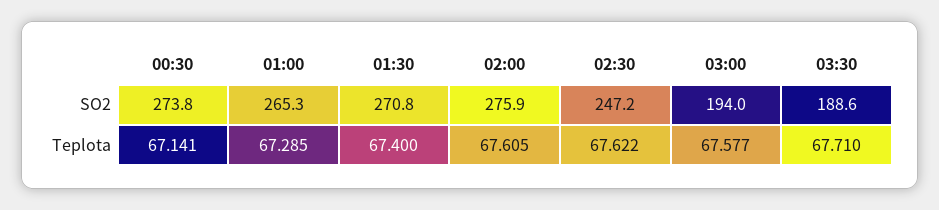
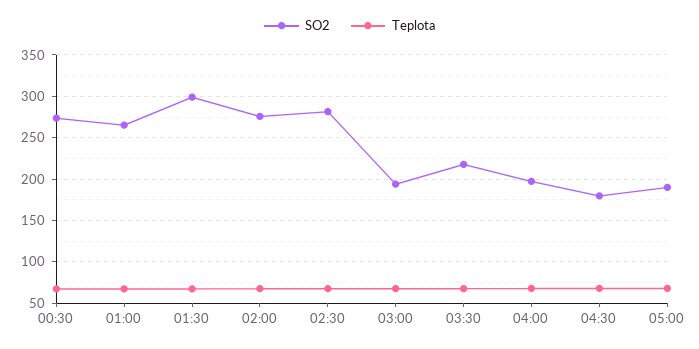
SO2, 01:30: 270.8 -> 300
SO2, 02:30: 247.2 -> 280
SO2, 03:30: 188.6 -> 220
SO2, 04:00: none -> 200
Teplota, 04:00: none -> 70
SO2, 04:30: none -> 180
Teplota, 04:30: none -> 70
SO2, 05:00: none -> 190
Teplota, 05:00: none -> 70

